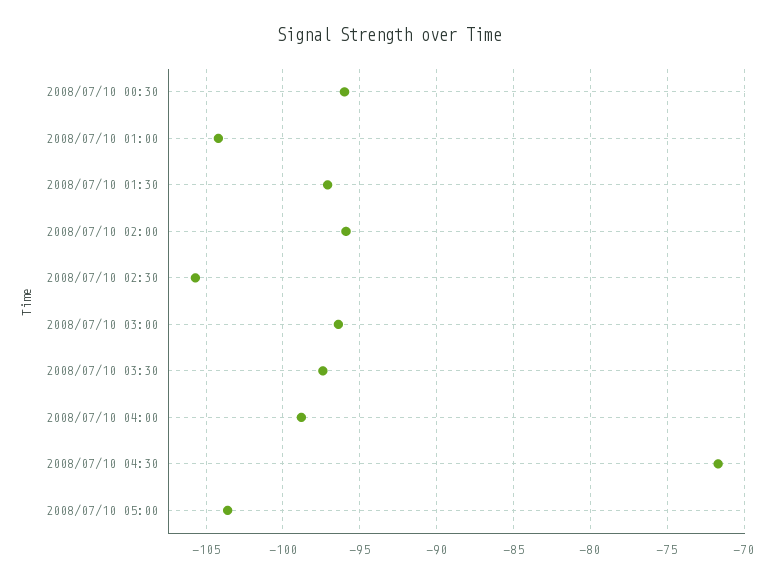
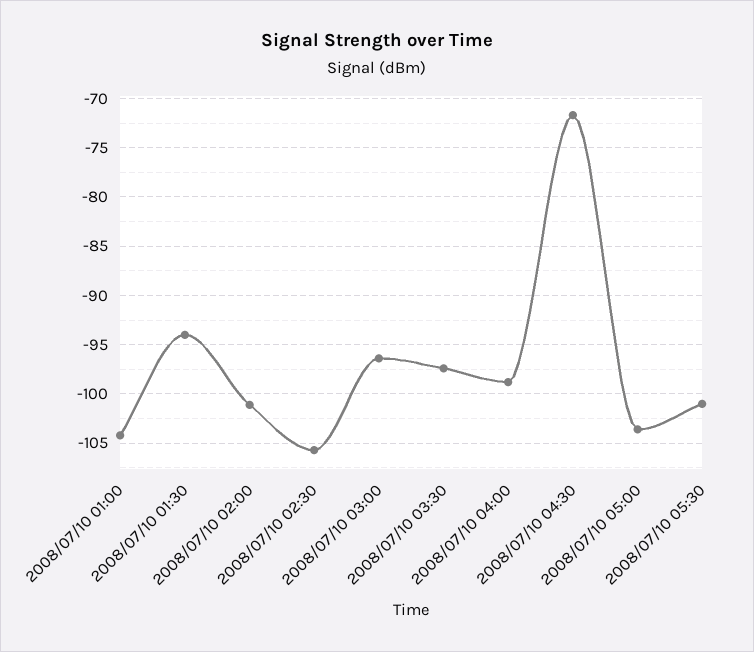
2008/07/10 00:30: -96 -> none
2008/07/10 01:30: -97 -> -94
2008/07/10 02:00: -96 -> -101
2008/07/10 05:30: none -> -101

